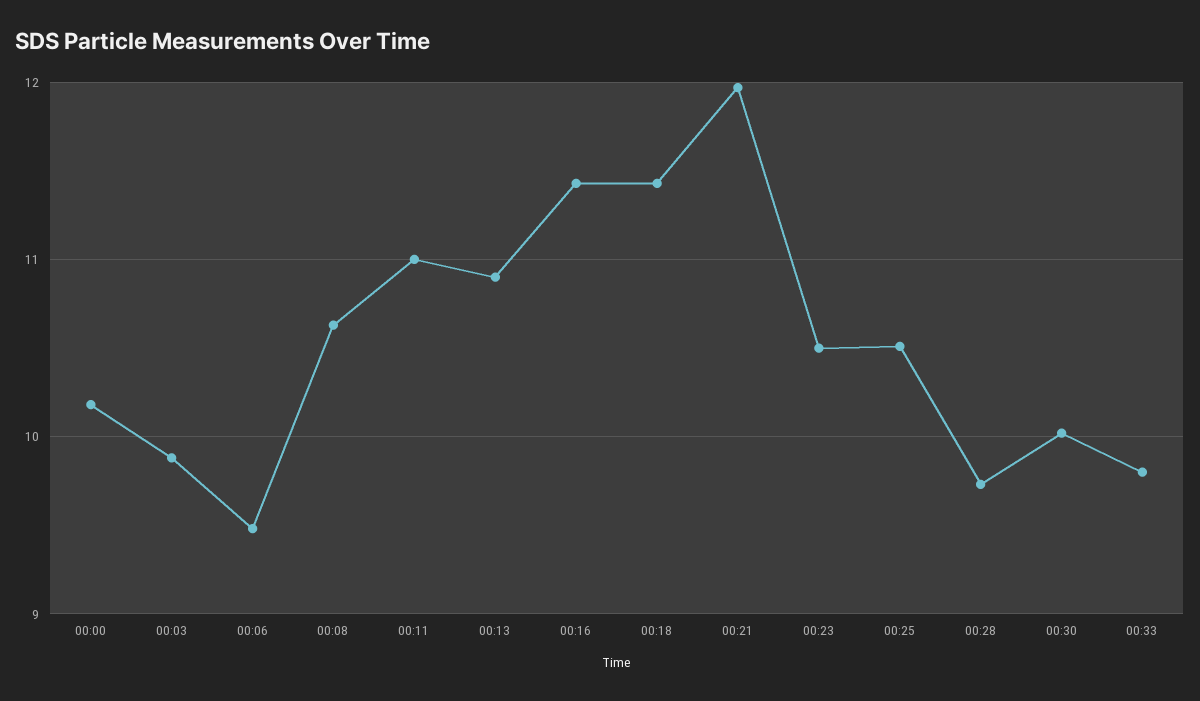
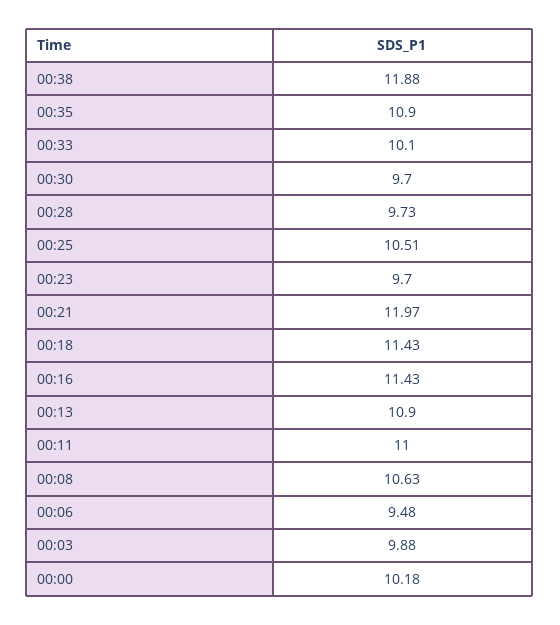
00:23: 10.5 -> 9.7
00:30: 10 -> 9.7
00:33: 9.8 -> 10.1
00:38: none -> 11.88
00:35: none -> 10.9

